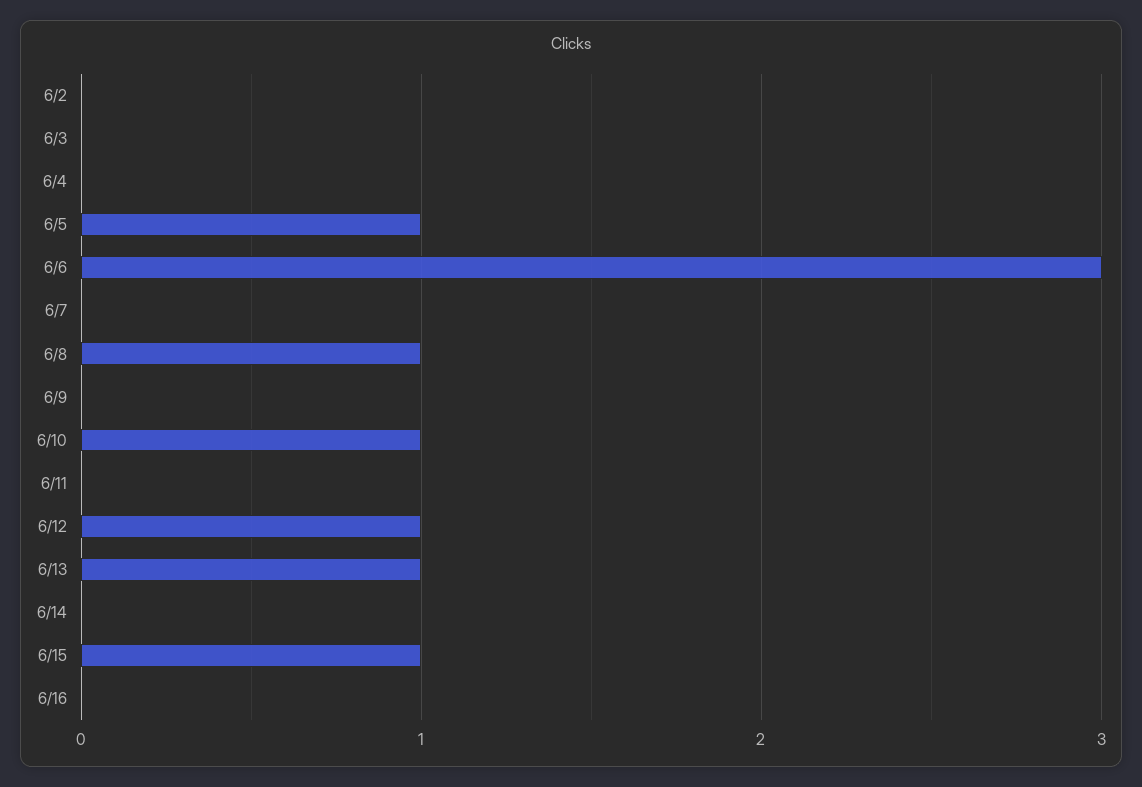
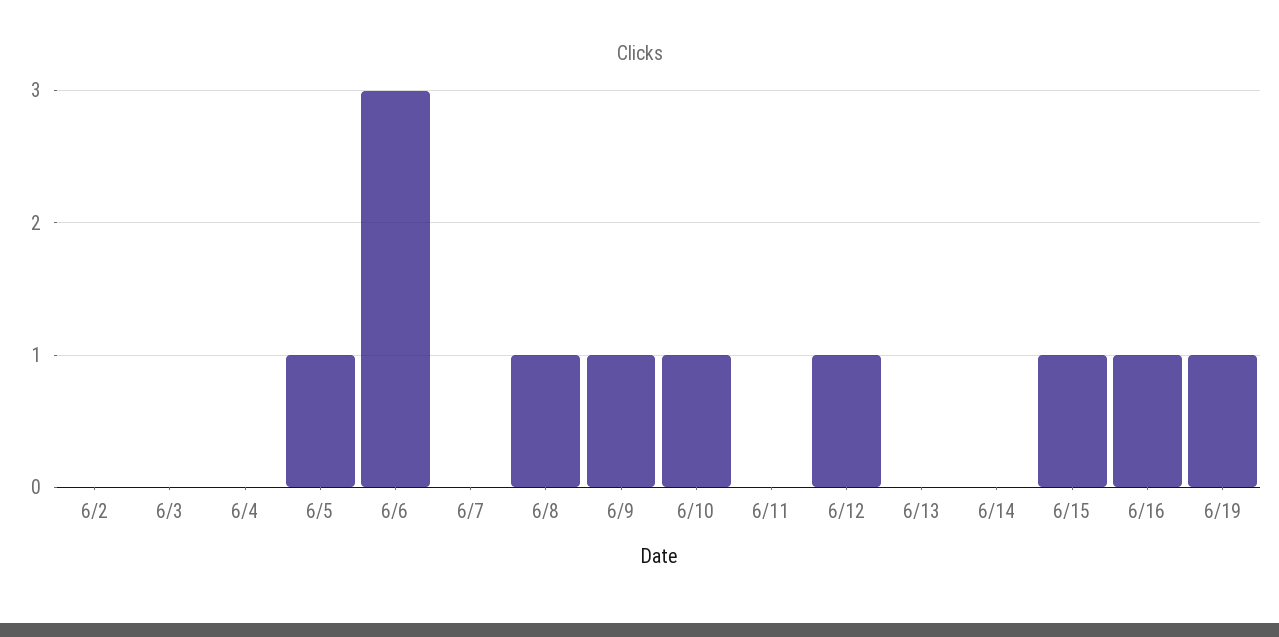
6/9: 0 -> 1
6/13: 1 -> 0
6/16: 0 -> 1
6/19: none -> 1

